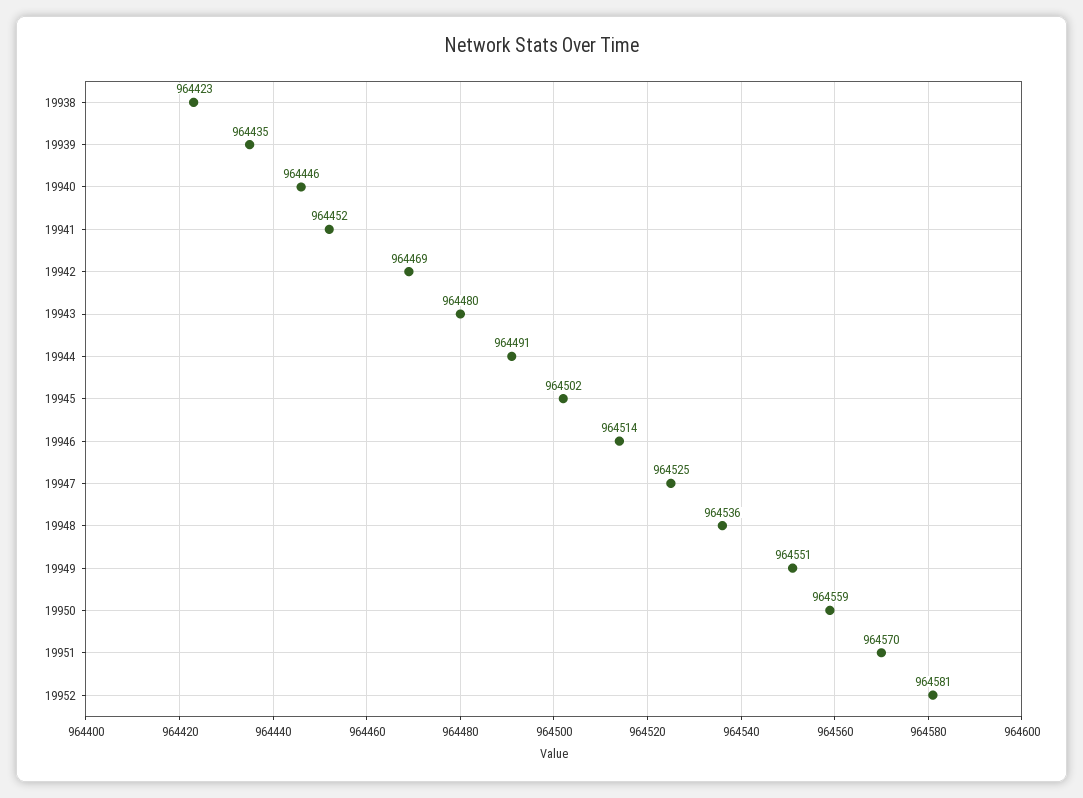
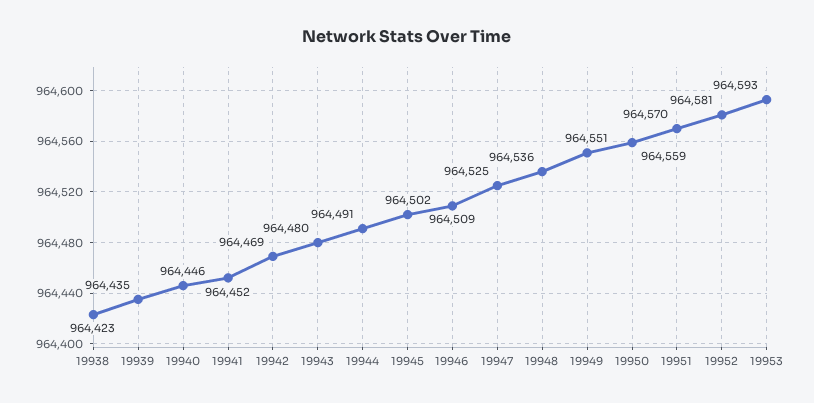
19946: 964514 -> 964509
19953: none -> 964593

